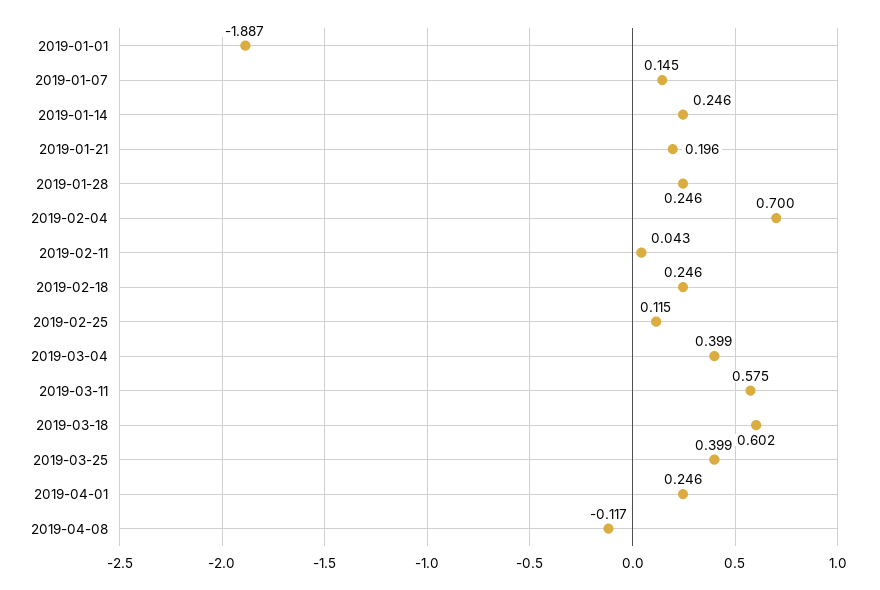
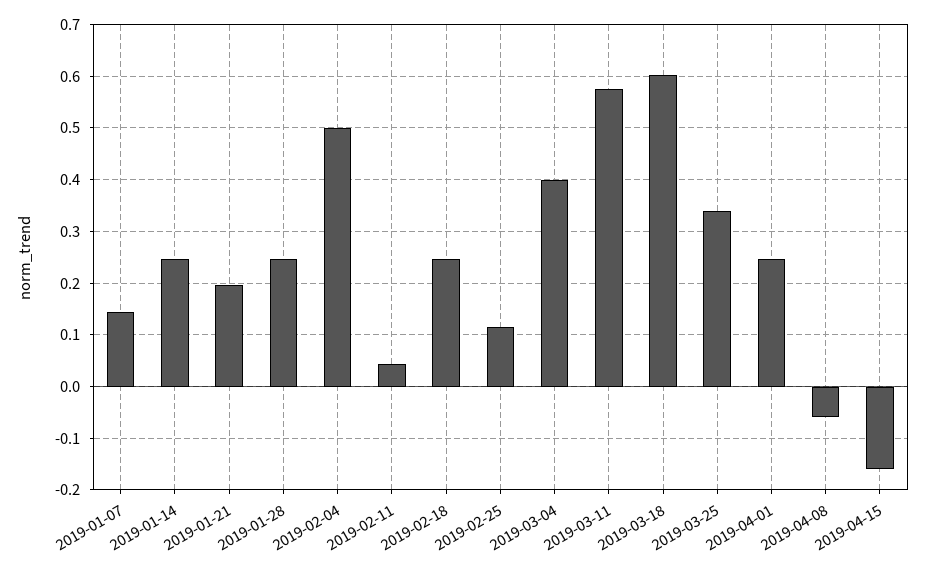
2019-01-01: -1.887 -> none
2019-02-04: 0.7 -> 0.5
2019-03-25: 0.399 -> 0.34
2019-04-08: -0.117 -> -0.06
2019-04-15: none -> -0.16

